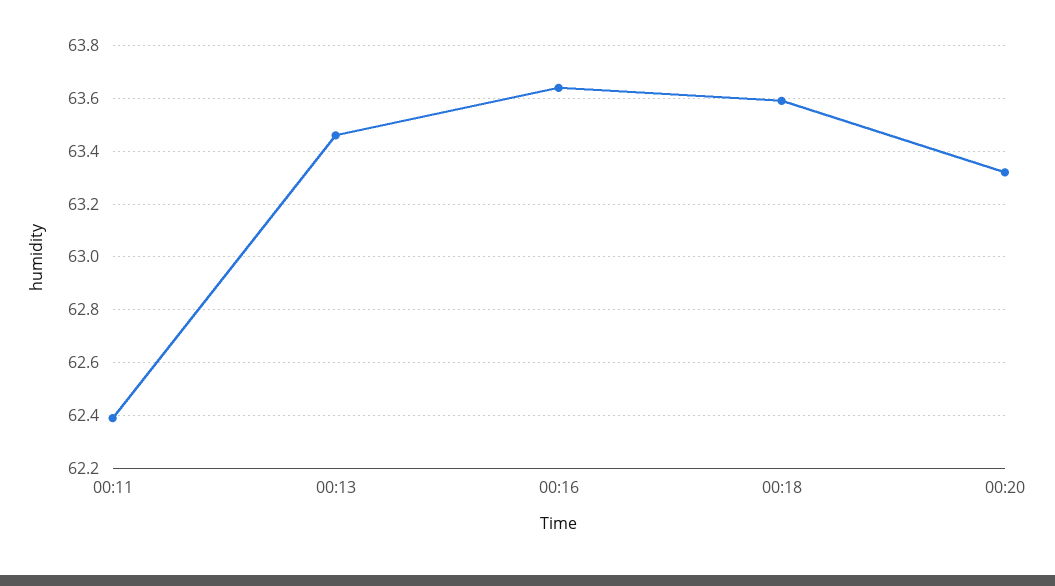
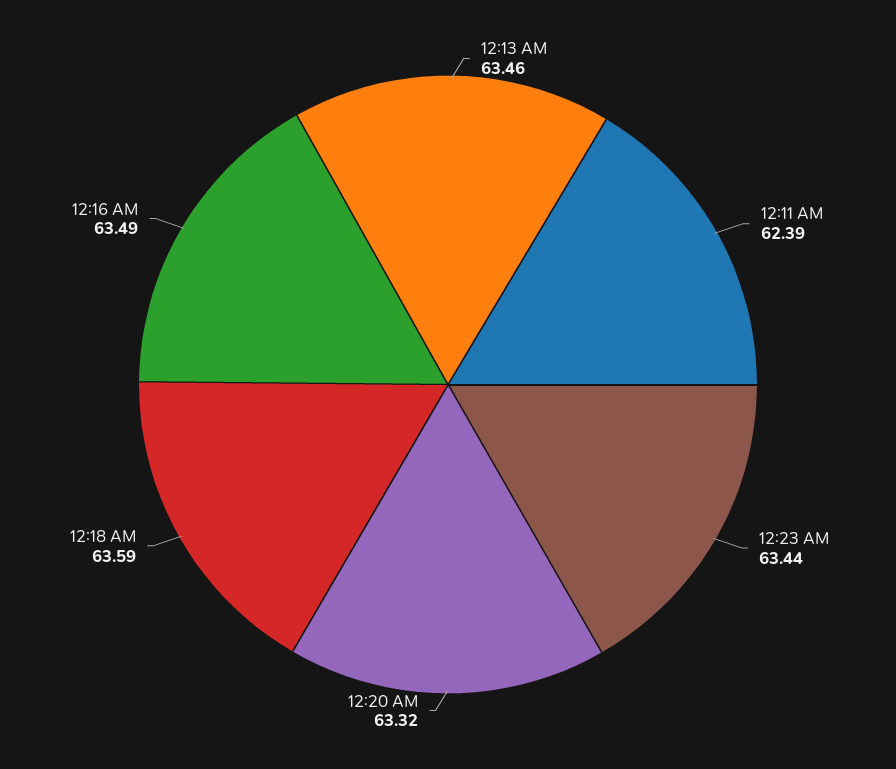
00:16: 63.65 -> 63.49
12:23 AM: none -> 63.44

